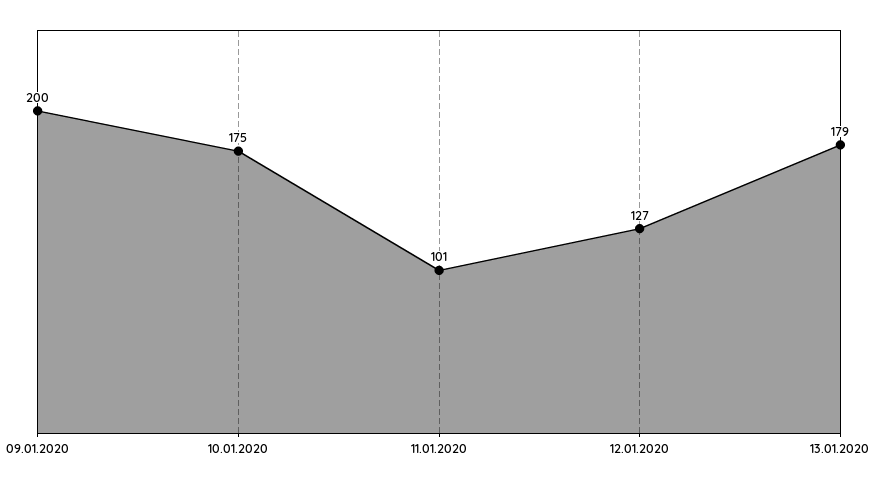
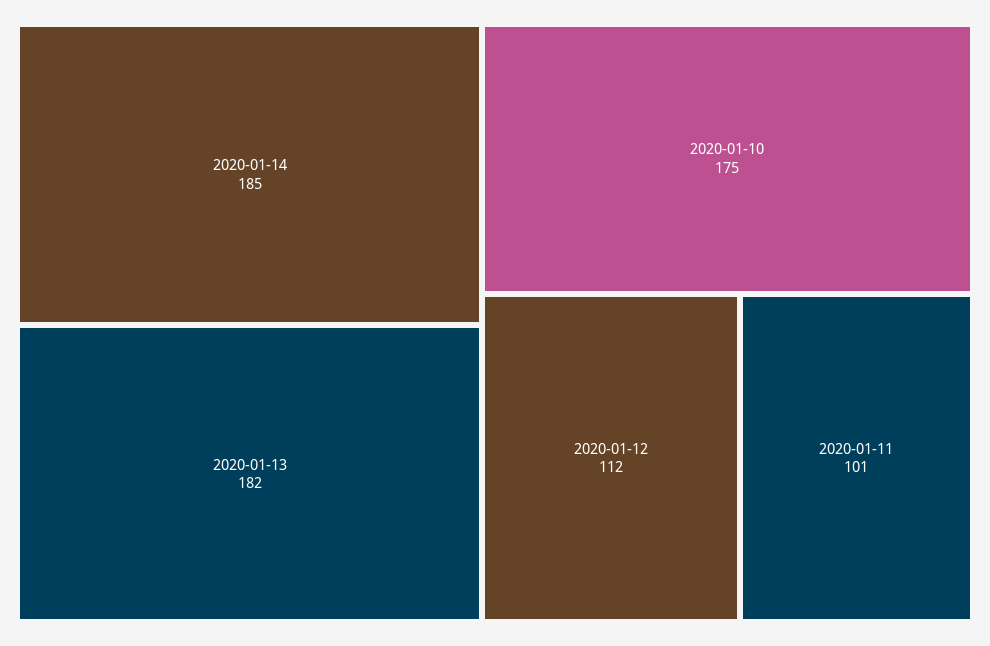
09.01.2020: 200 -> none
12.01.2020: 127 -> 112
13.01.2020: 179 -> 182
2020-01-14: none -> 185

